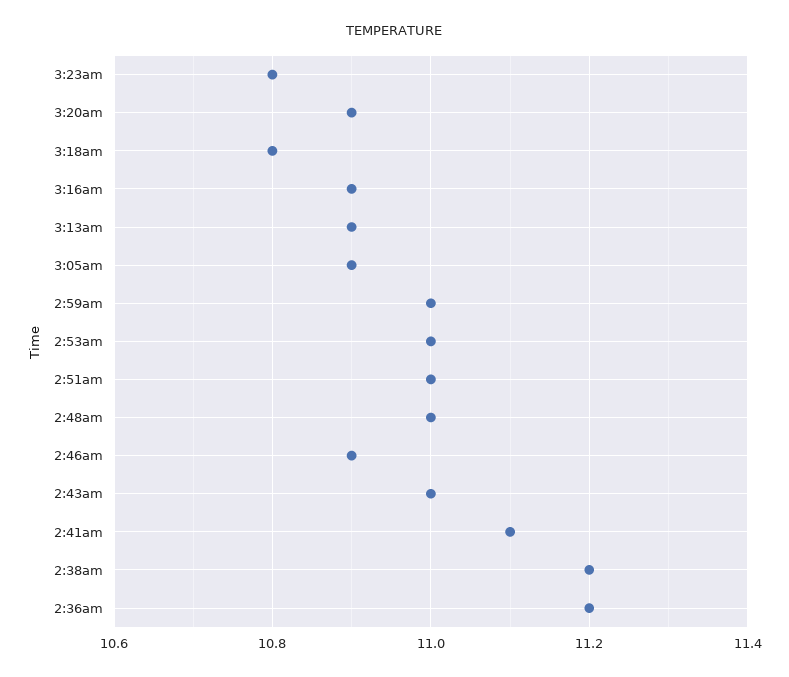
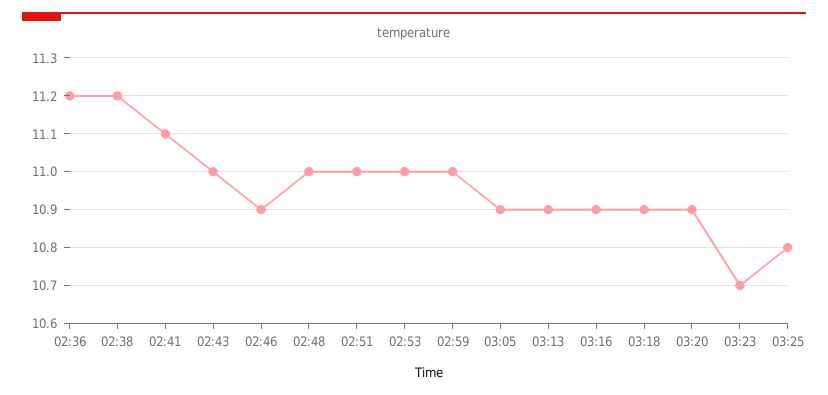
3:23am: 10.8 -> 10.7
3:18am: 10.8 -> 10.9
03:25: none -> 10.8

